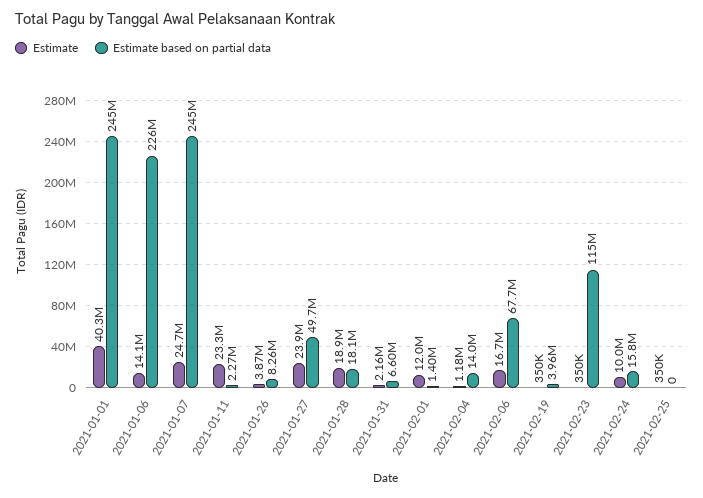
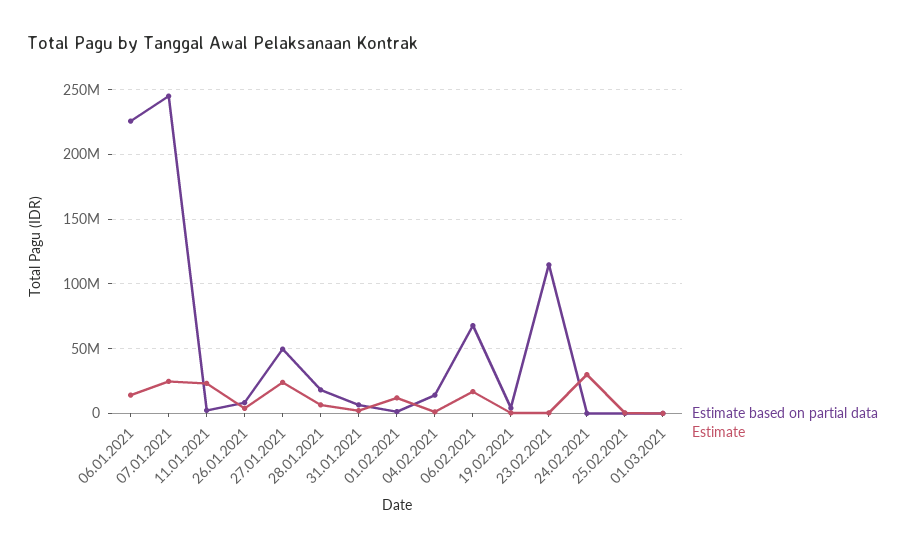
Estimate, 2021-01-01: 40300000 -> none
Estimate based on partial data, 2021-01-01: 245000000 -> none
Estimate, 2021-01-28: 18900000 -> 5000000
Estimate, 2021-02-24: 10000000 -> 30000000
Estimate based on partial data, 2021-02-24: 15800000 -> 0
Estimate based on partial data, 01.03.2021: none -> 0
Estimate, 01.03.2021: none -> 0

